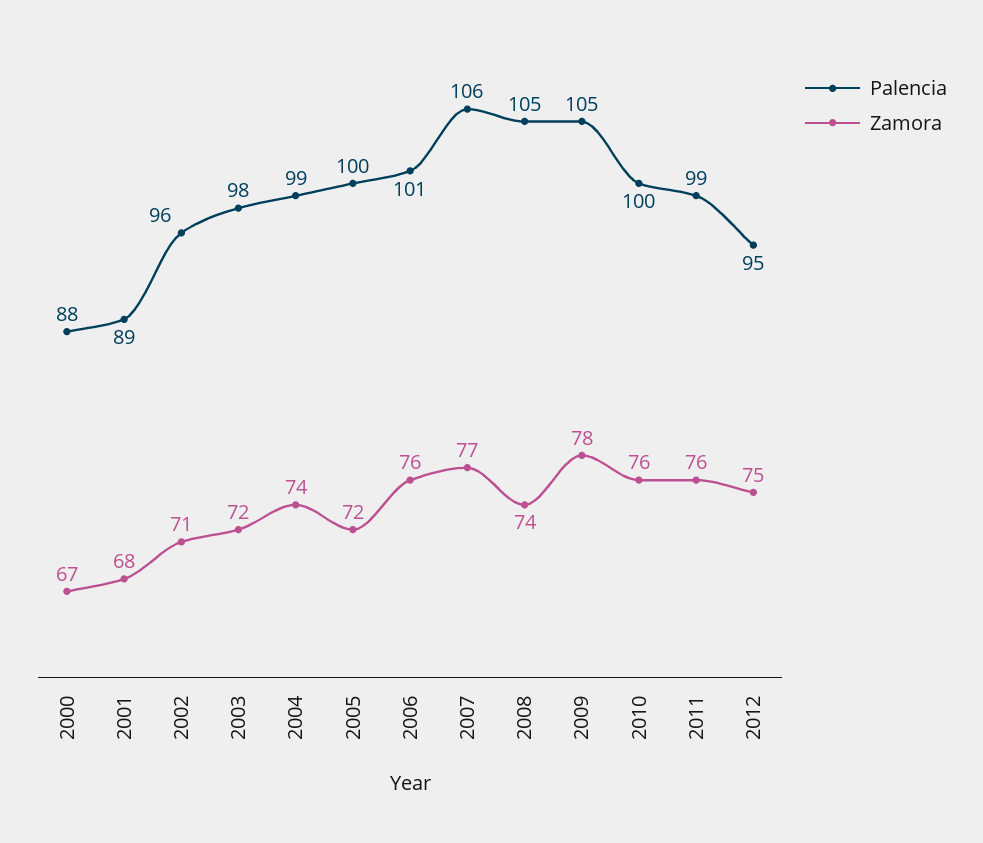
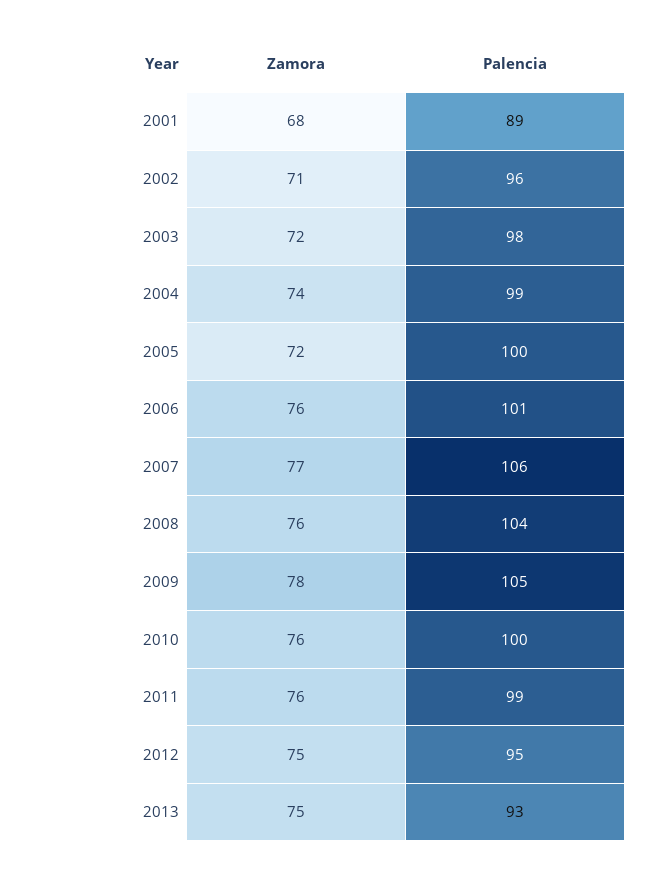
Palencia, 2000: 88 -> none
Zamora, 2000: 67 -> none
Palencia, 2008: 105 -> 104
Zamora, 2008: 74 -> 76
Zamora, 2013: none -> 75
Palencia, 2013: none -> 93

